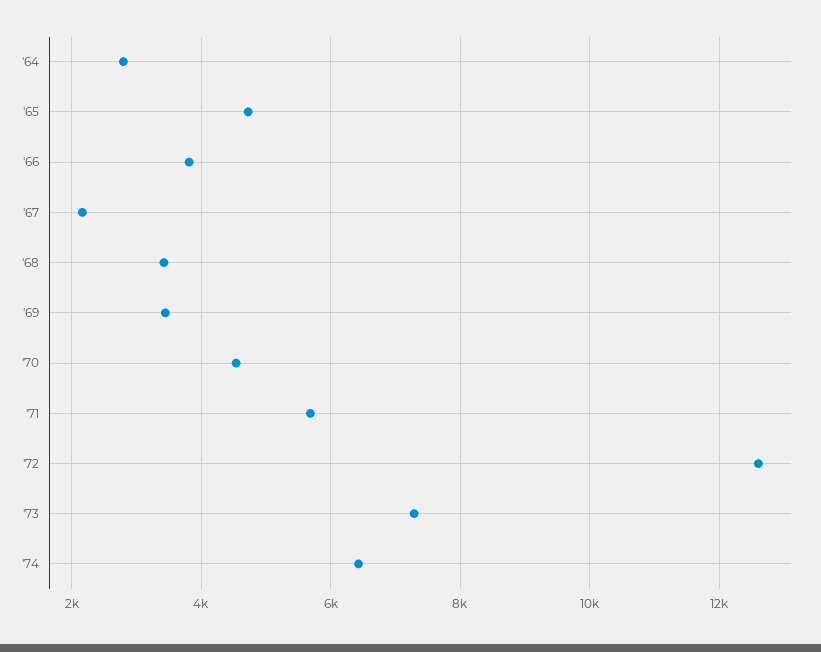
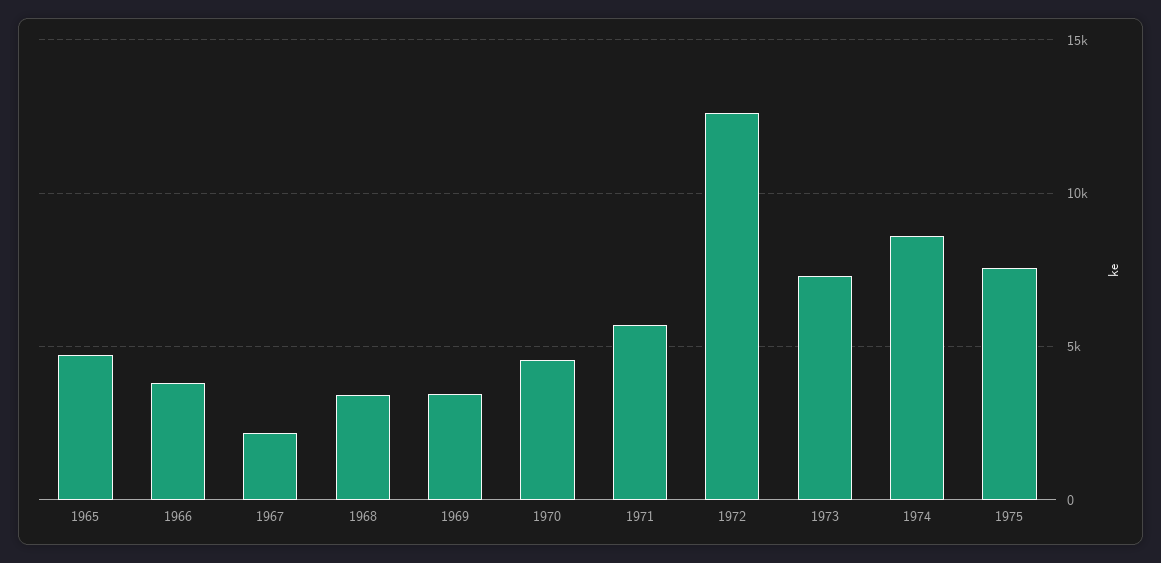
'64: 2800 -> none
'74: 6400 -> 8500
1975: none -> 7500

